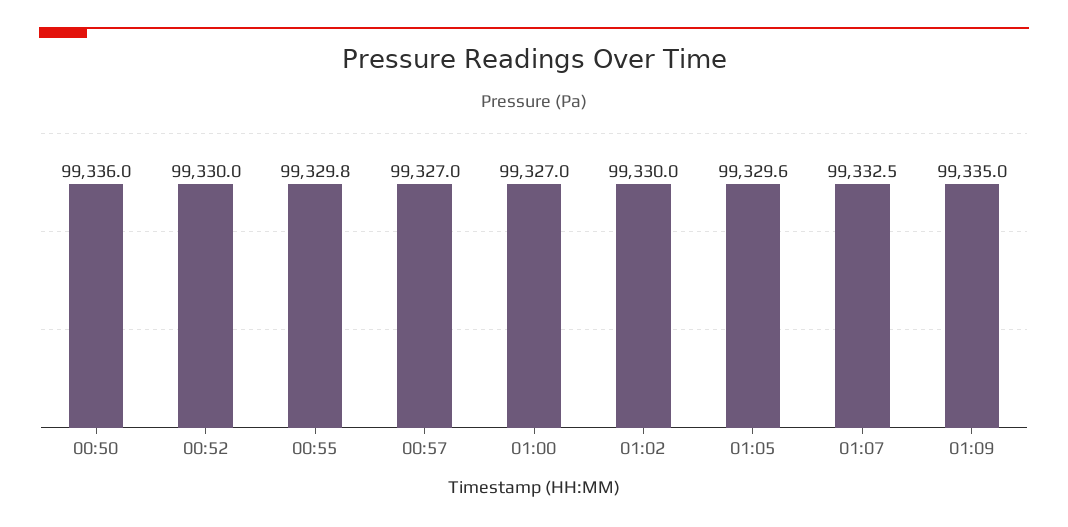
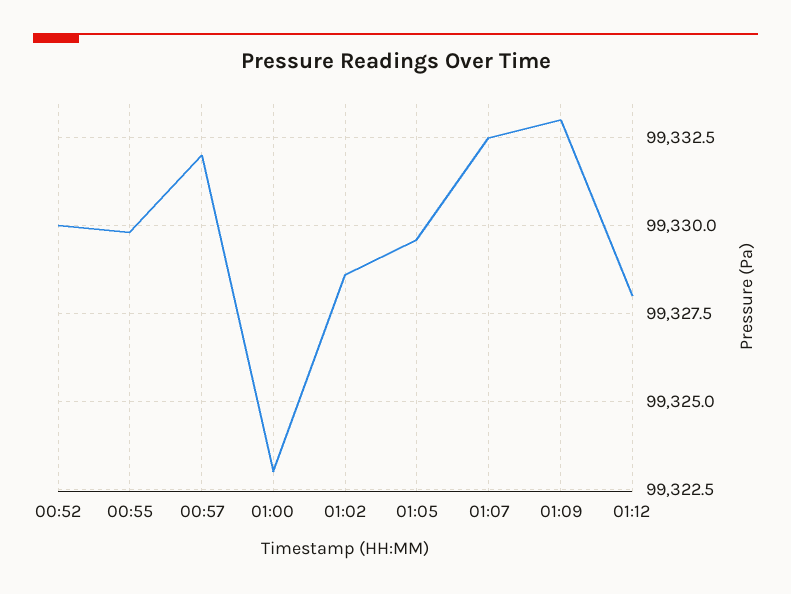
00:50: 99336 -> none
00:57: 99327 -> 99332
01:00: 99327 -> 99323
01:02: 99330 -> 99328.5
01:09: 99335 -> 99333
01:12: none -> 99328

